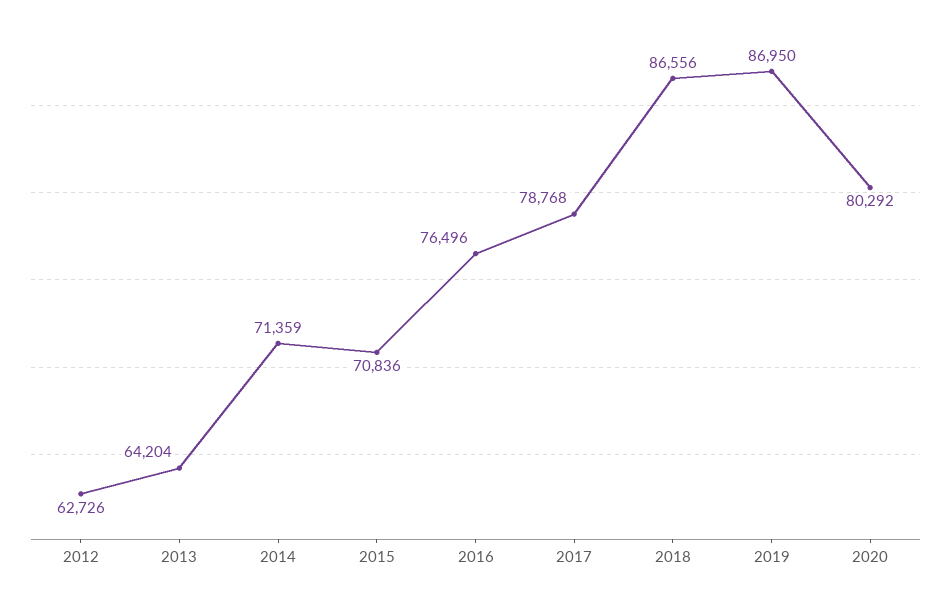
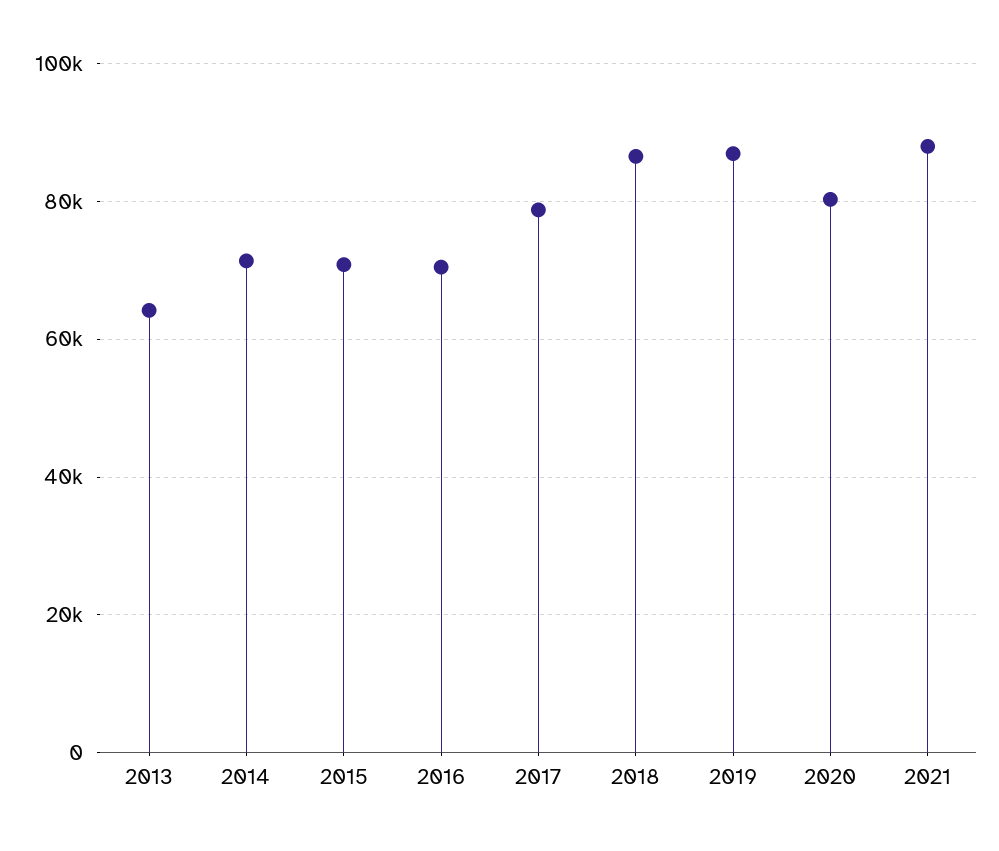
2012: 62726 -> none
2016: 76496 -> 70000
2021: none -> 88000

